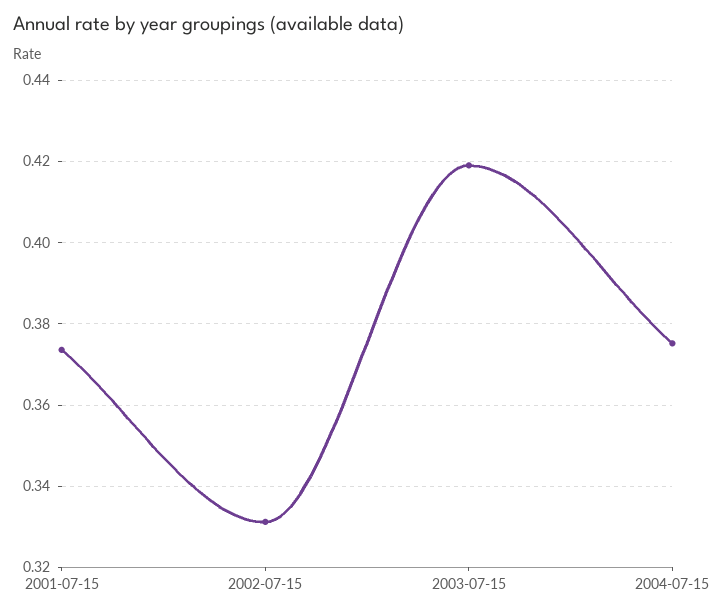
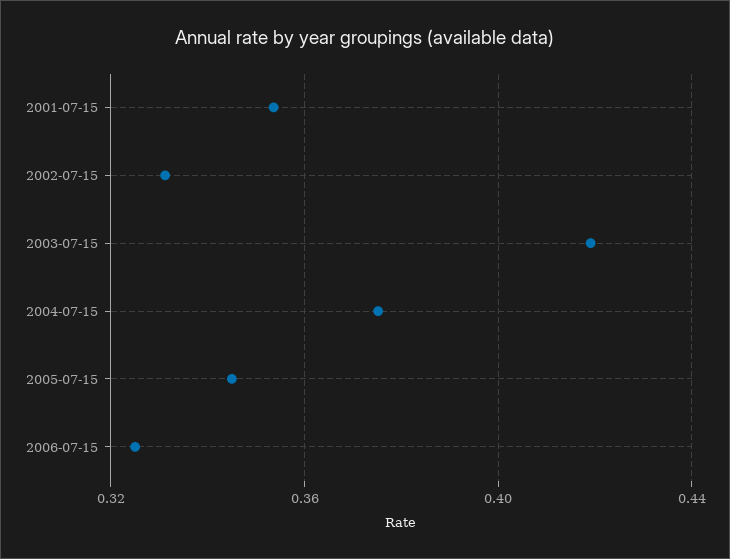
2001-07-15: 0.374 -> 0.355
2005-07-15: none -> 0.345
2006-07-15: none -> 0.325

